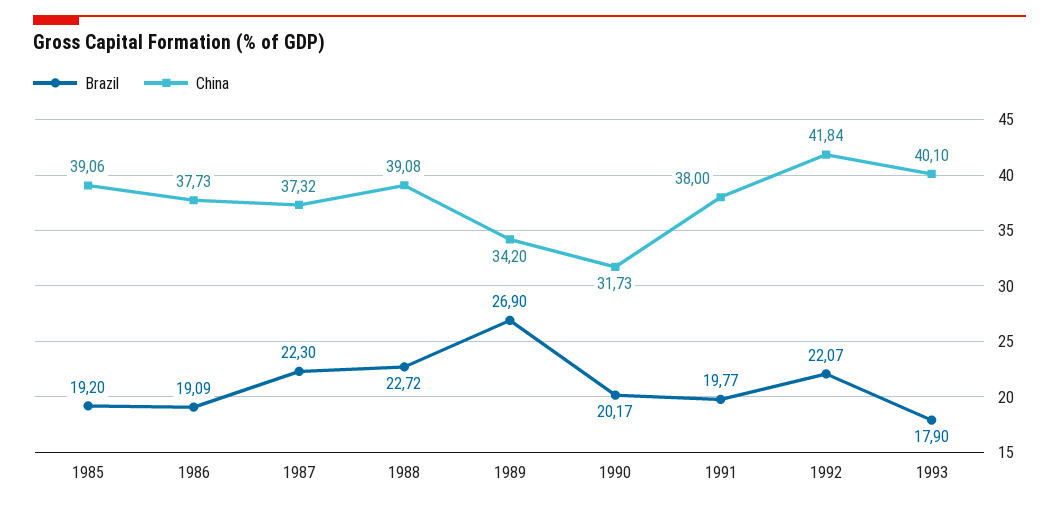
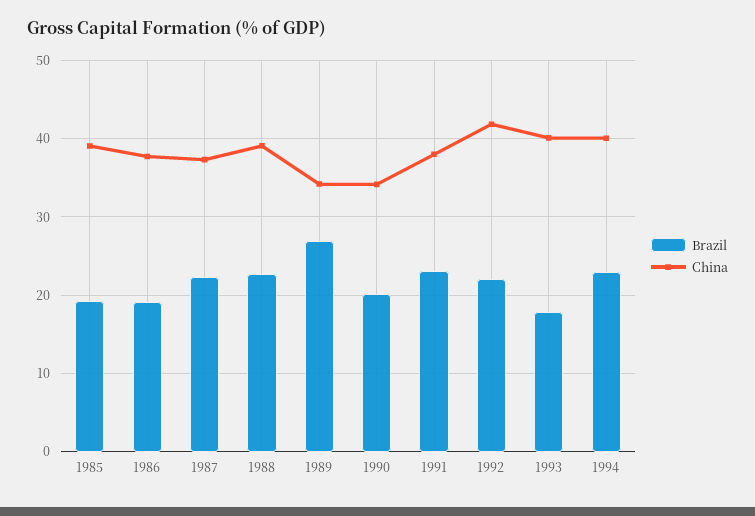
China, 1990: 31.73 -> 34
Brazil, 1991: 19.77 -> 23
Brazil, 1994: none -> 23
China, 1994: none -> 40

